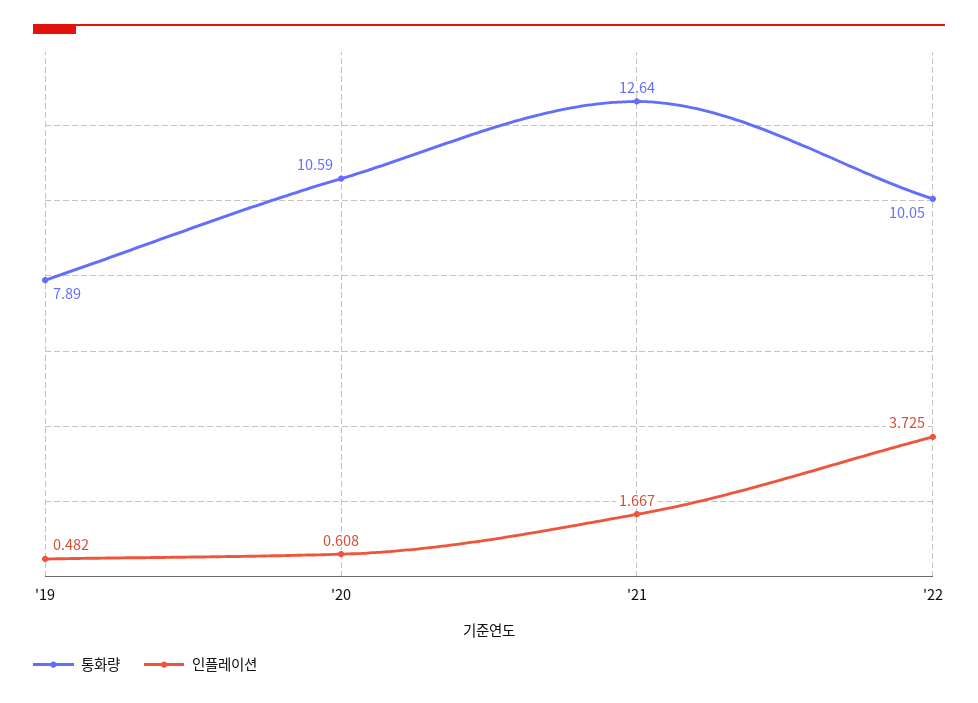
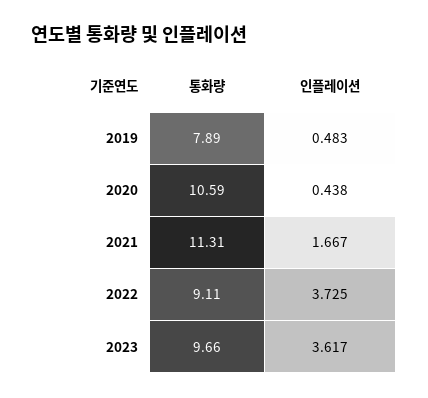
인플레이션, '19: 0.482 -> 0.483
인플레이션, '20: 0.608 -> 0.438
통화량, '21: 12.64 -> 11.31
통화량, '22: 10.05 -> 9.11
통화량, 2023: none -> 9.66
인플레이션, 2023: none -> 3.617

